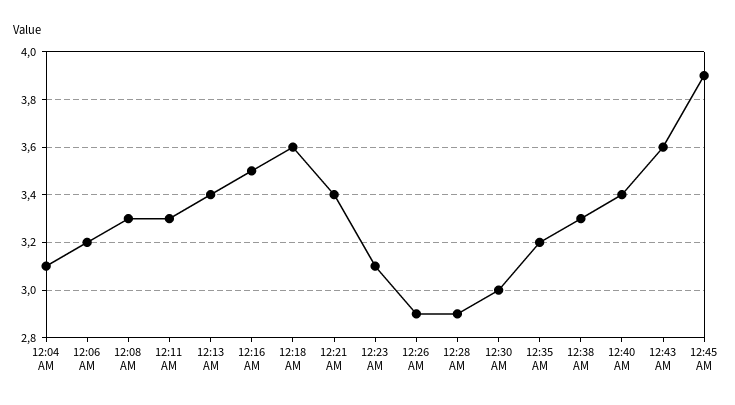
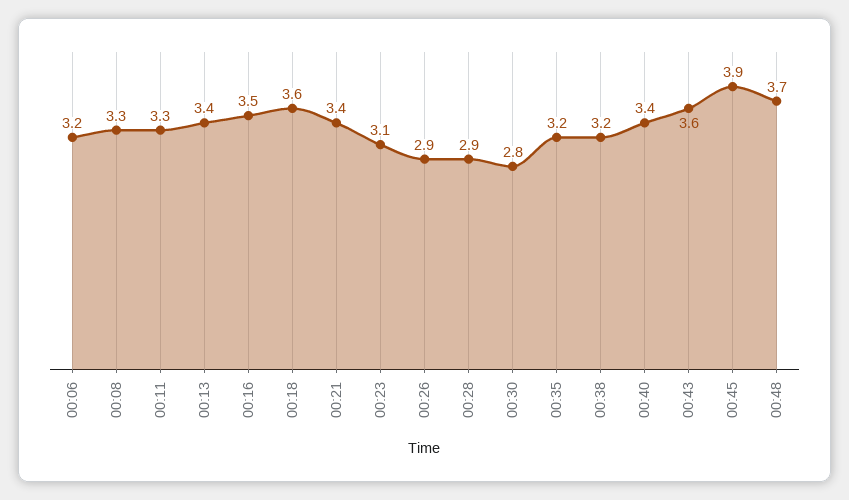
12:04 AM: 3.1 -> none
12:30 AM: 3 -> 2.8
12:38 AM: 3.3 -> 3.2
00:48: none -> 3.7

